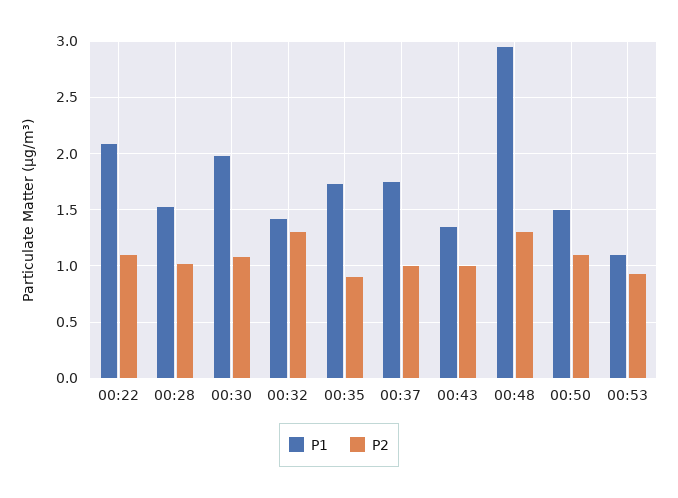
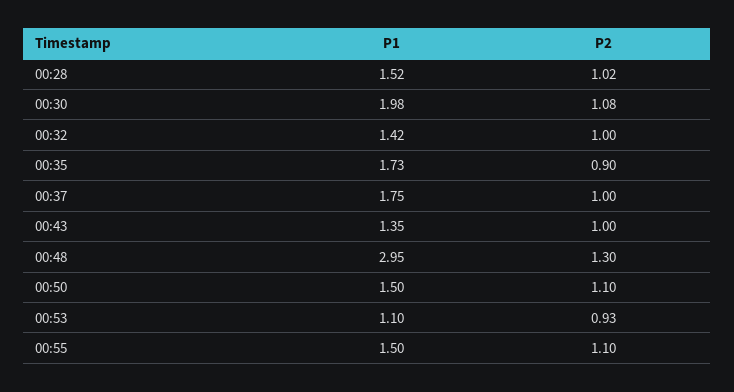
P1, 00:22: 2.1 -> none
P2, 00:22: 1.1 -> none
P2, 00:32: 1.3 -> 1
P1, 00:55: none -> 1.5
P2, 00:55: none -> 1.1

